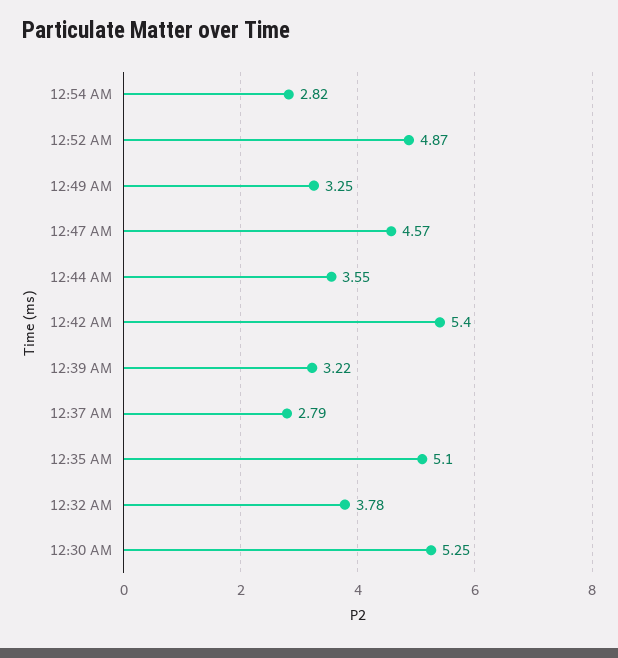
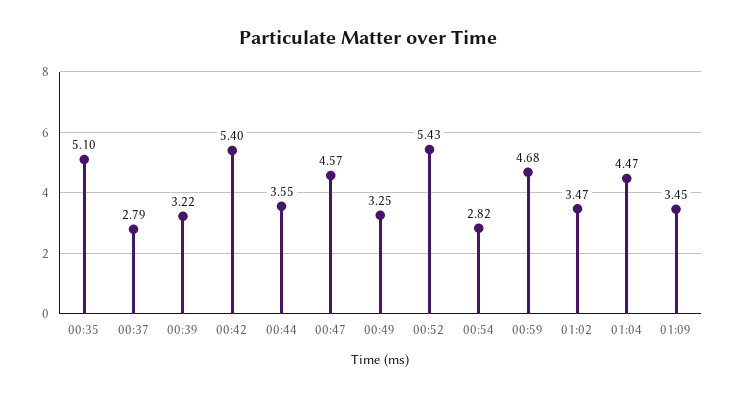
12:52 AM: 4.87 -> 5.43
12:32 AM: 3.78 -> none
12:30 AM: 5.25 -> none
00:59: none -> 4.68
01:02: none -> 3.47
01:04: none -> 4.47
01:09: none -> 3.45

